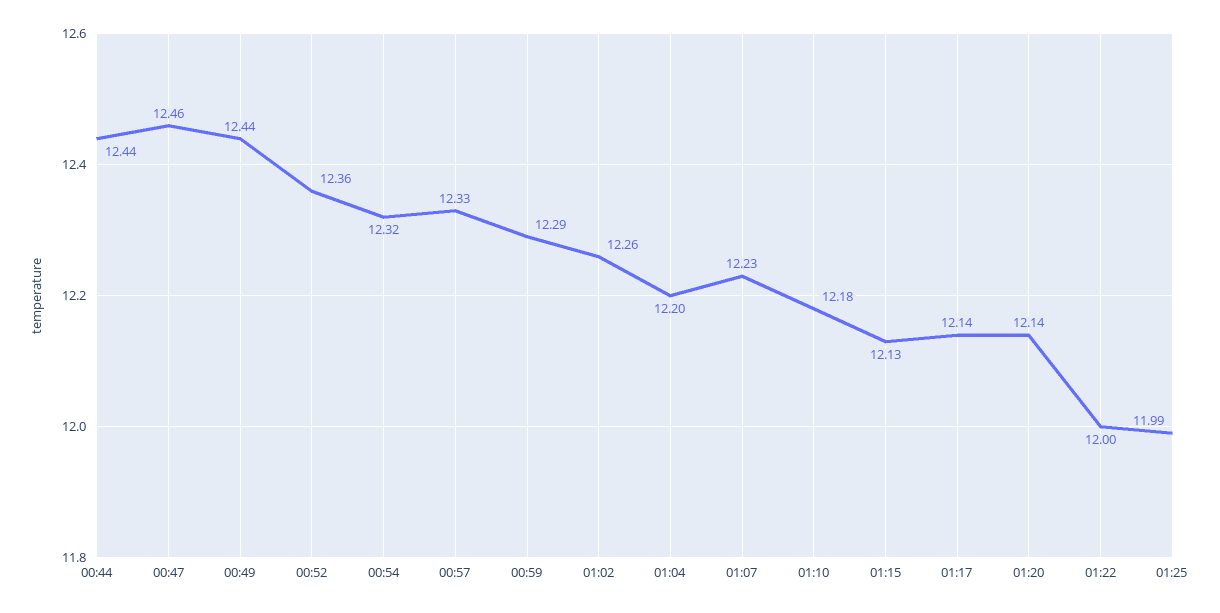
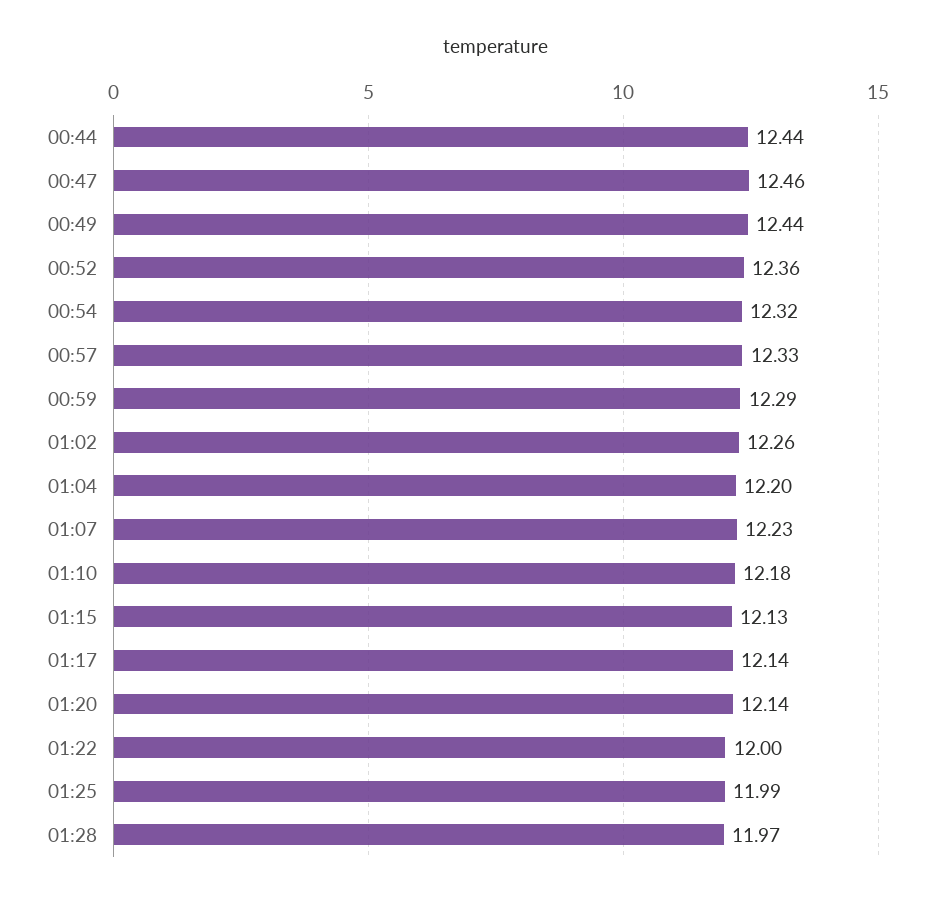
01:28: none -> 11.97

